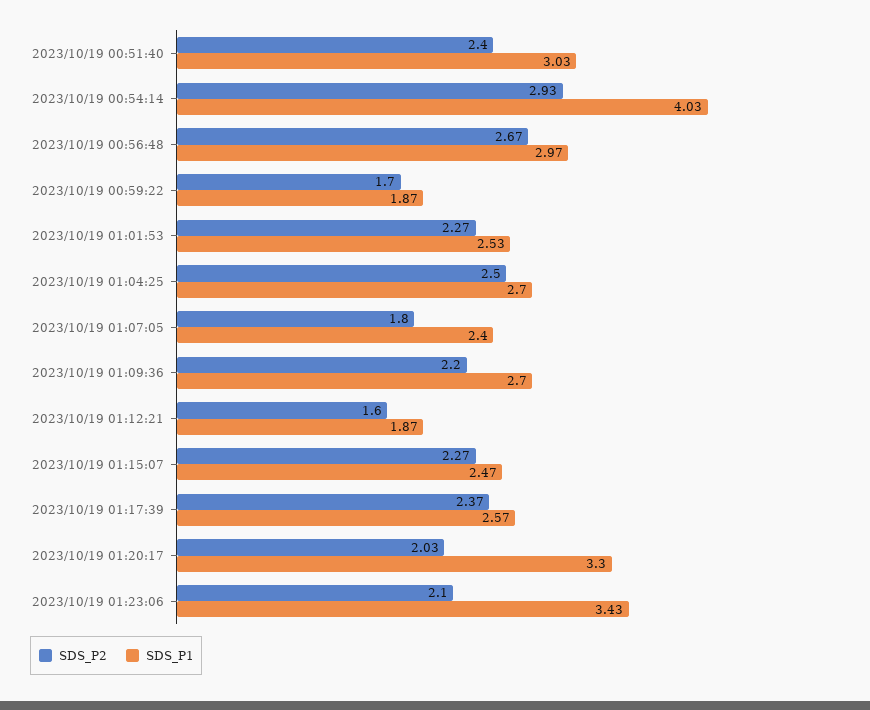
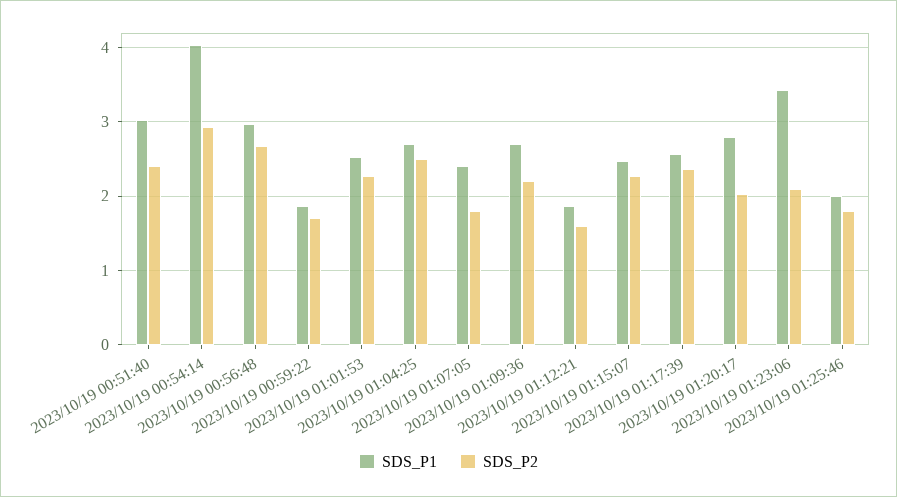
SDS_P1, 2023/10/19 01:20:17: 3.3 -> 2.8
SDS_P1, 2023/10/19 01:25:46: none -> 2
SDS_P2, 2023/10/19 01:25:46: none -> 1.8

